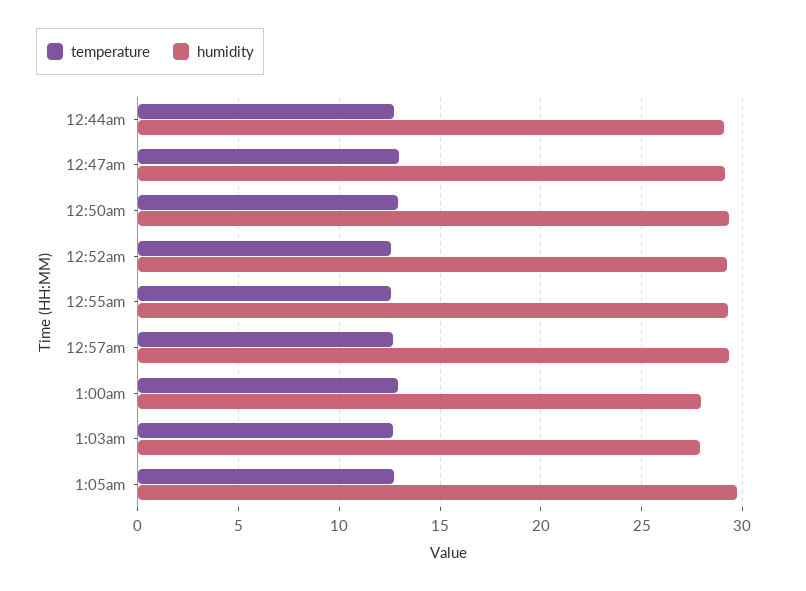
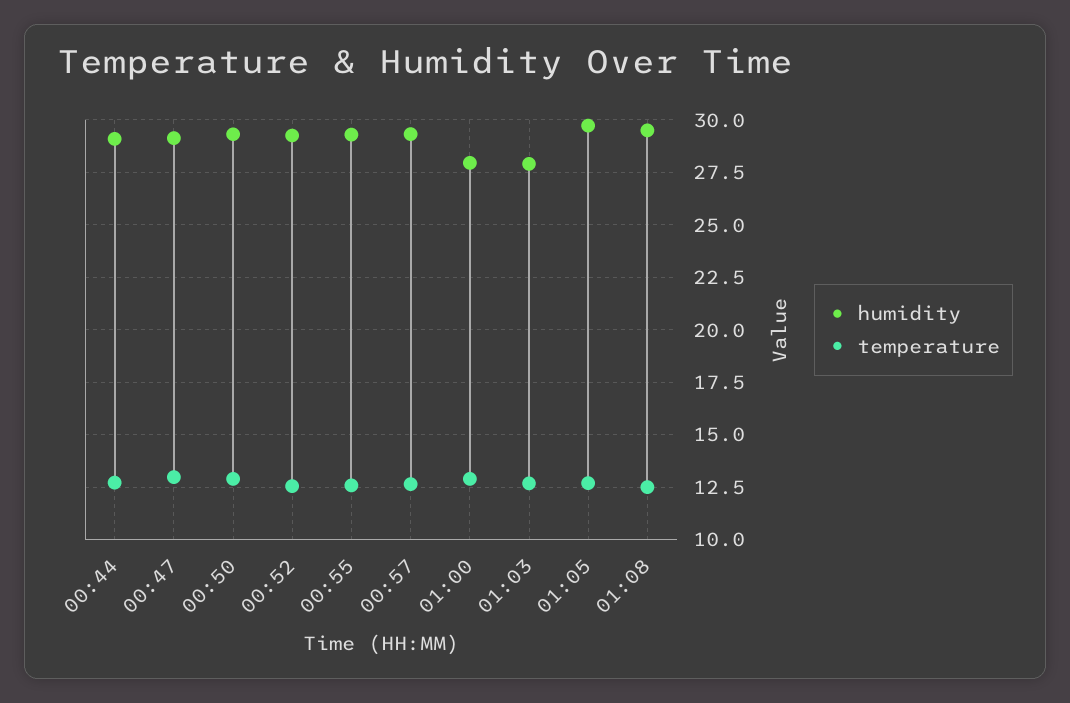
humidity, 01:08: none -> 29.5
temperature, 01:08: none -> 12.5

